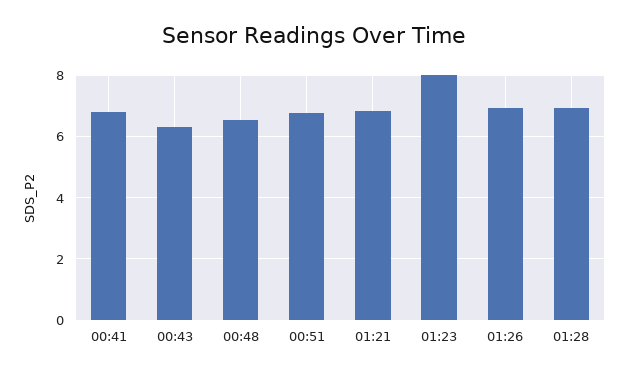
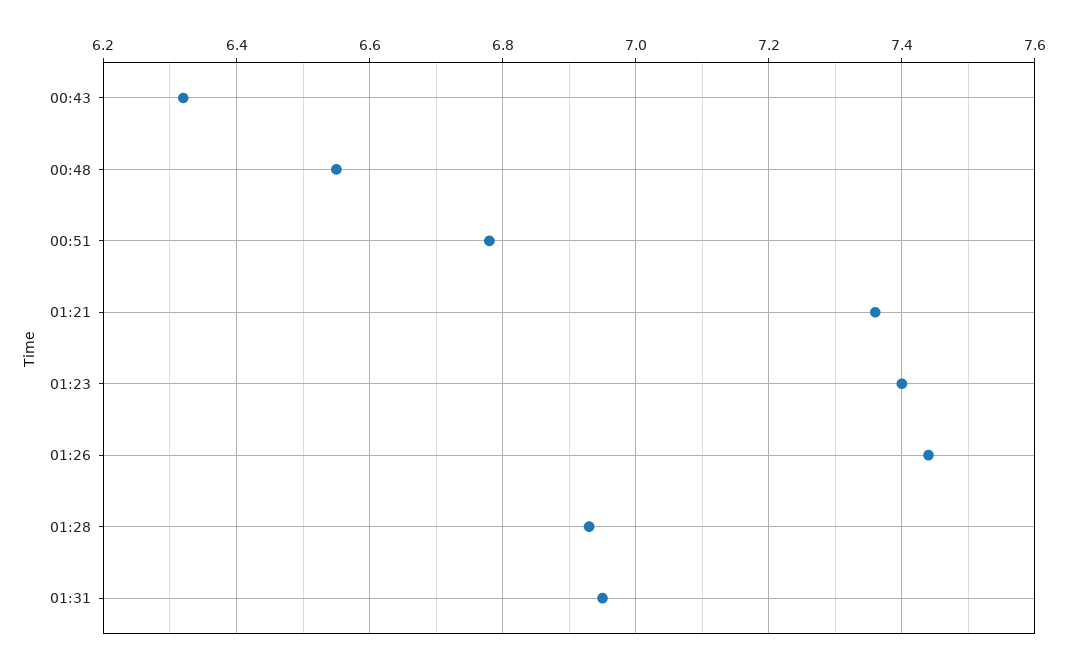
00:41: 6.8 -> none
01:21: 6.8 -> 7.35
01:23: 8 -> 7.4
01:26: 7 -> 7.45
01:31: none -> 6.95

